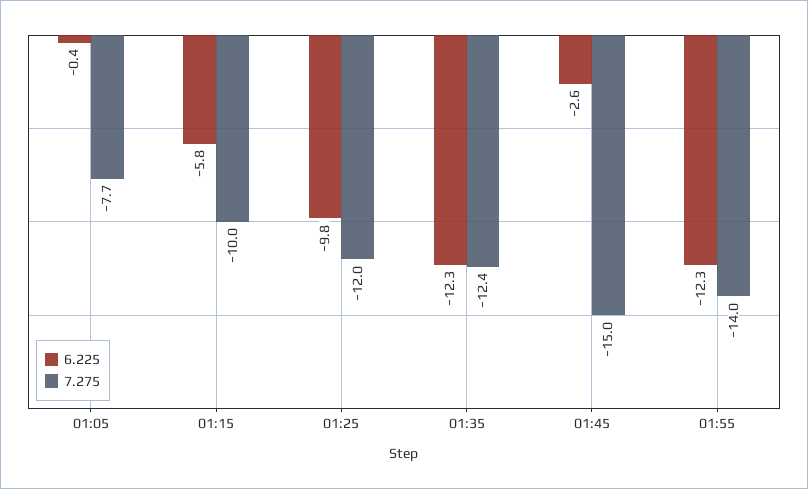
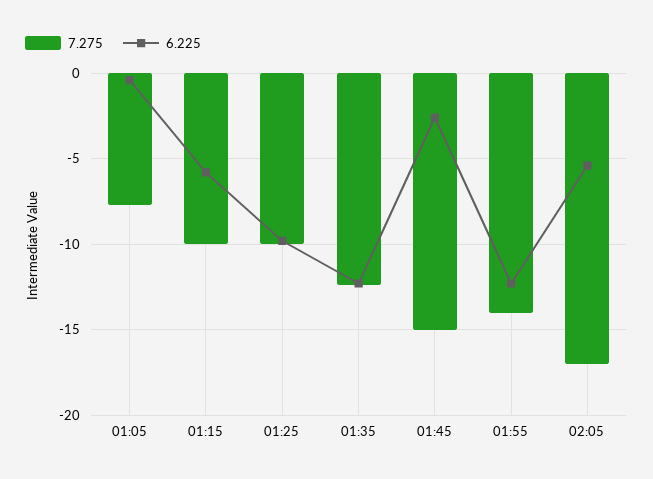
7.275, 01:25: -12 -> -10
7.275, 02:05: none -> -17
6.225, 02:05: none -> -5.5

